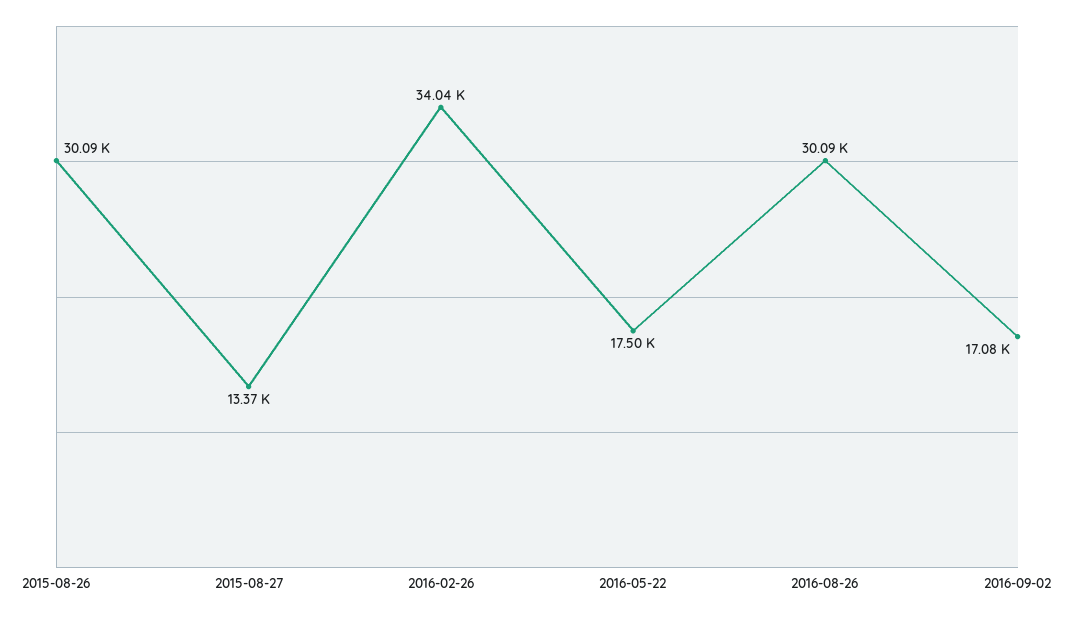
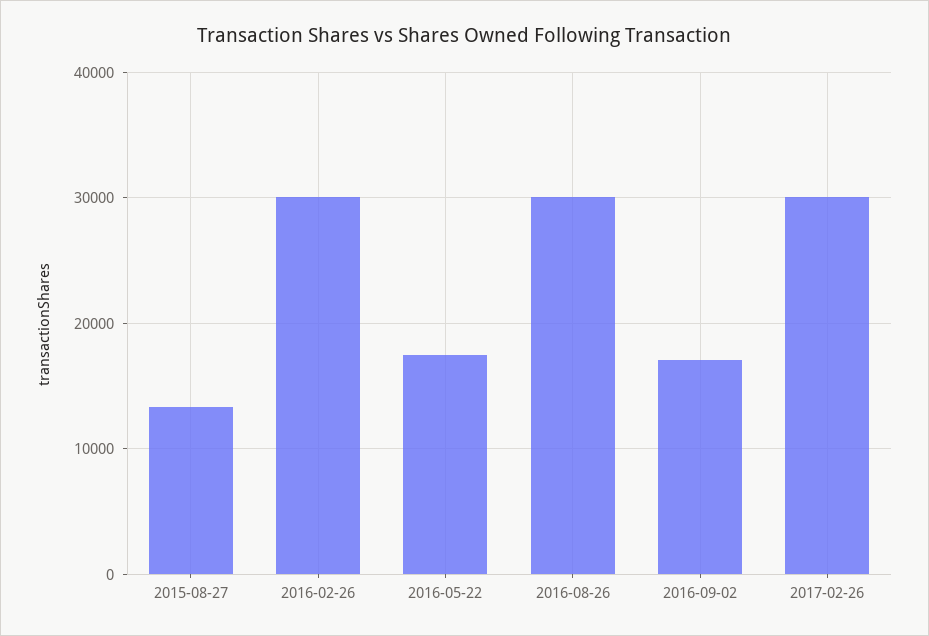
2015-08-26: 30090 -> none
2016-02-26: 34040 -> 30000
2017-02-26: none -> 30000

